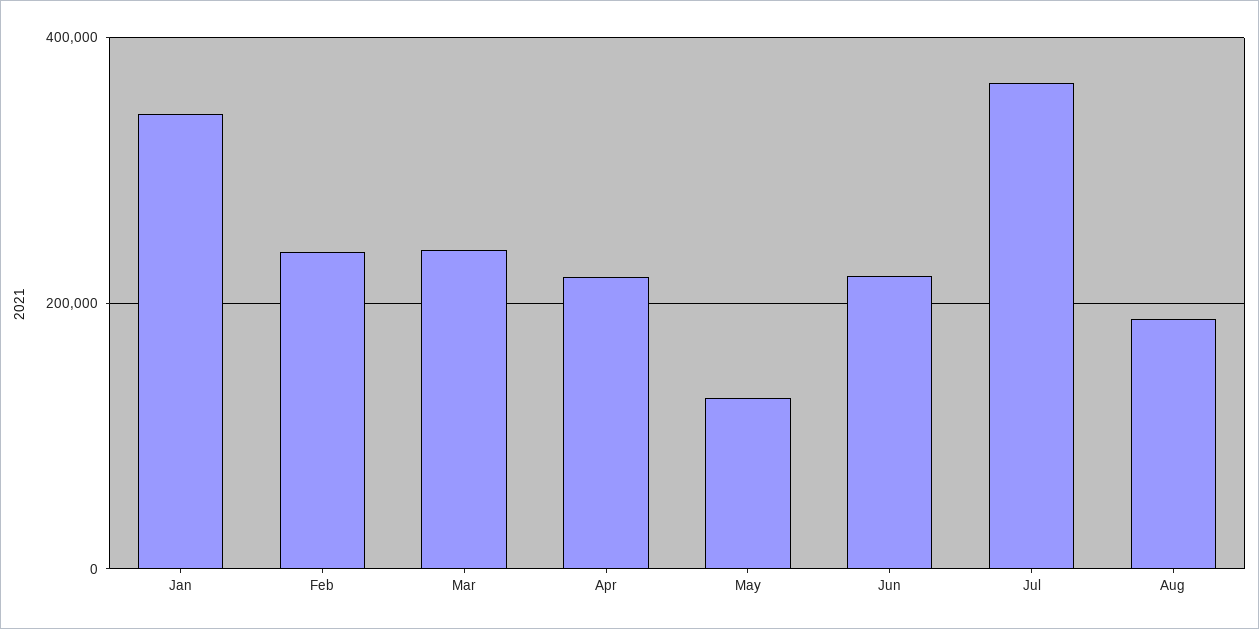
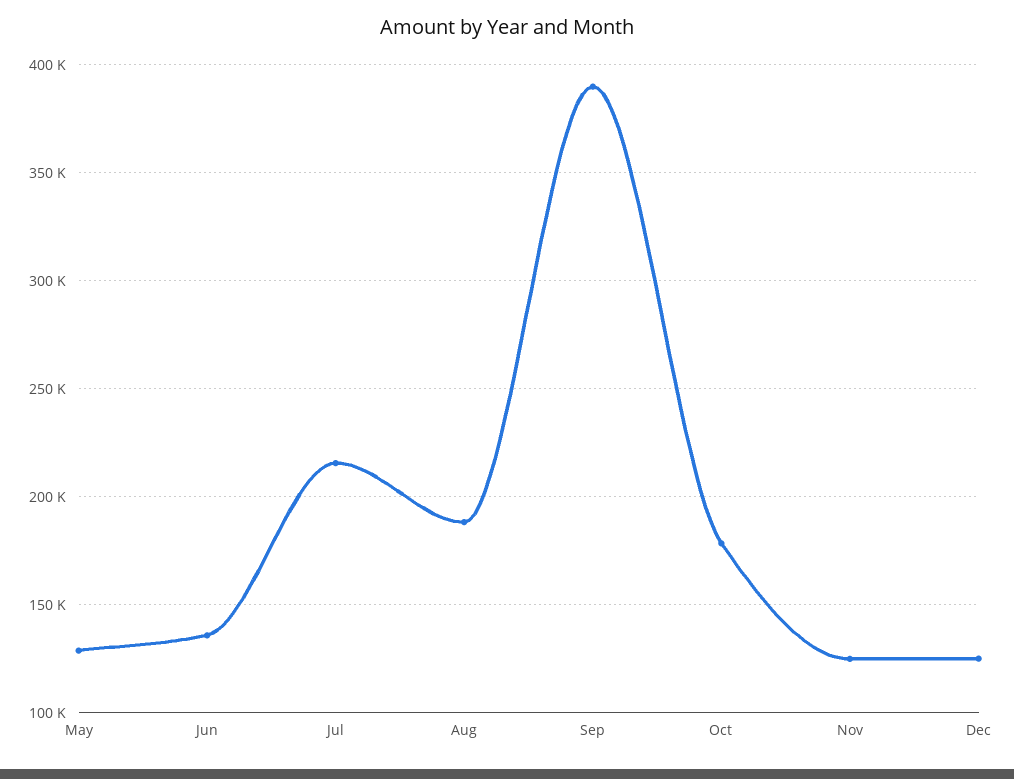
Jan: 340000 -> none
Feb: 240000 -> none
Mar: 240000 -> none
Apr: 220000 -> none
Jun: 220000 -> 135000
Jul: 360000 -> 215000
Sep: none -> 390000
Oct: none -> 180000
Nov: none -> 125000
Dec: none -> 125000

